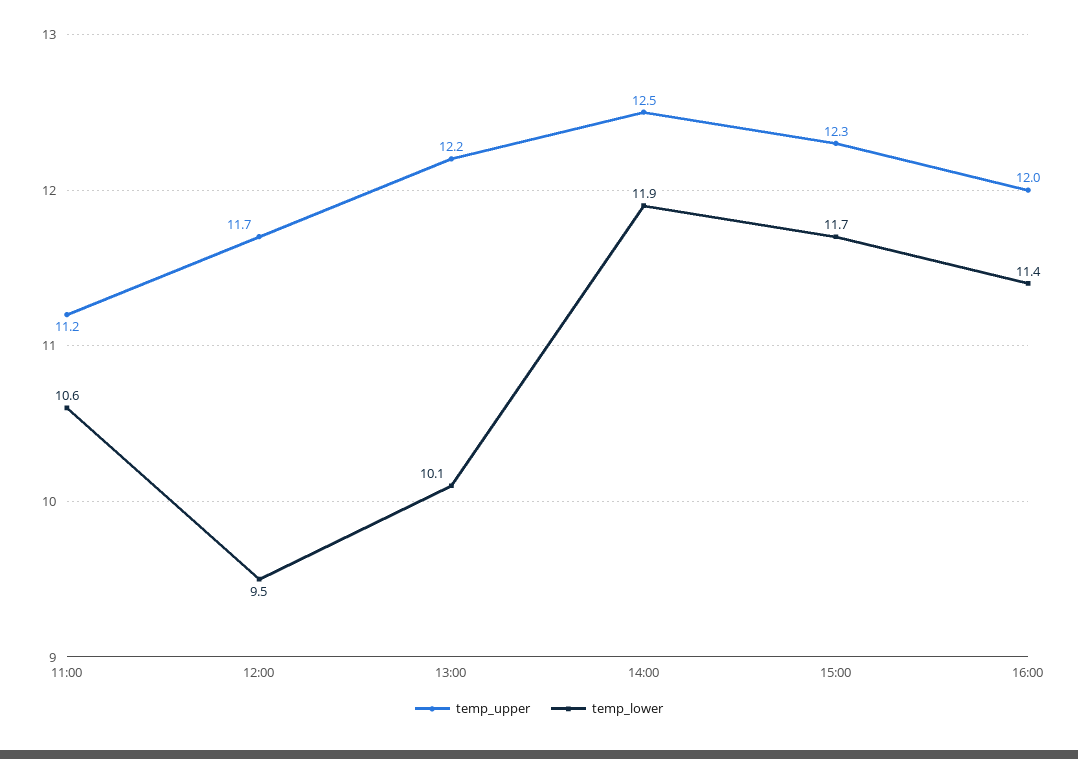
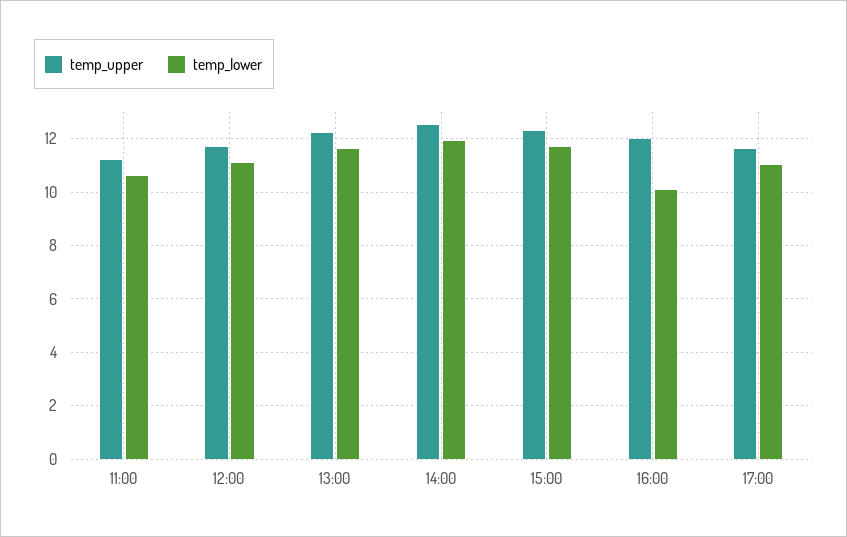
temp_lower, 12:00: 9.5 -> 11
temp_lower, 13:00: 10.1 -> 11.5
temp_lower, 16:00: 11.4 -> 10
temp_upper, 17:00: none -> 11.5
temp_lower, 17:00: none -> 11

